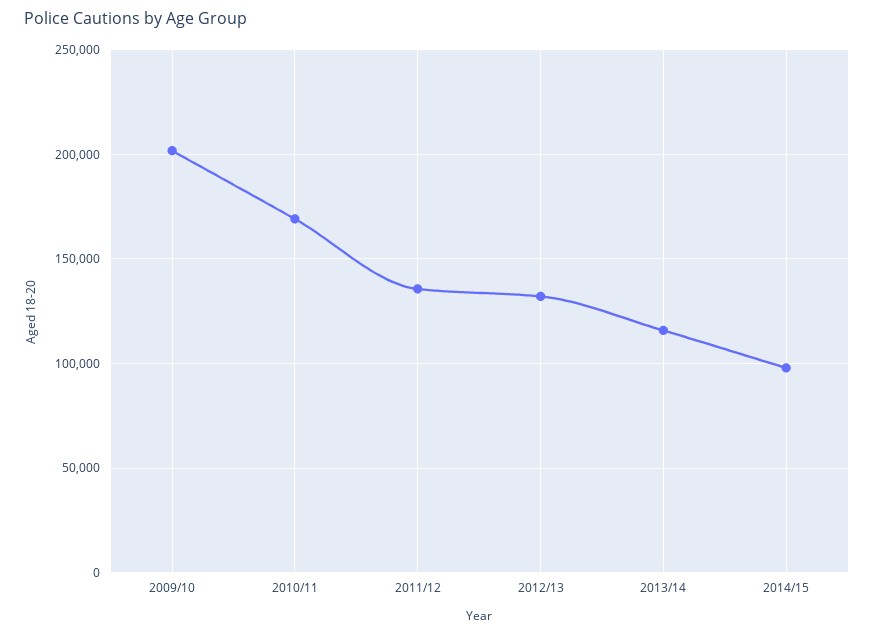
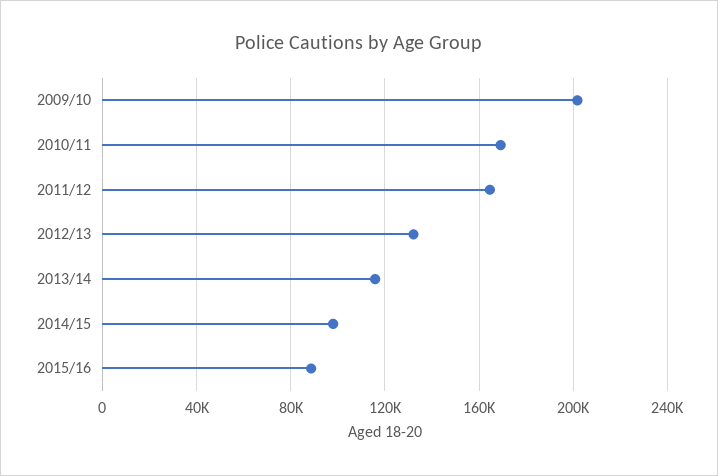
2011/12: 135000 -> 165000
2015/16: none -> 90000

